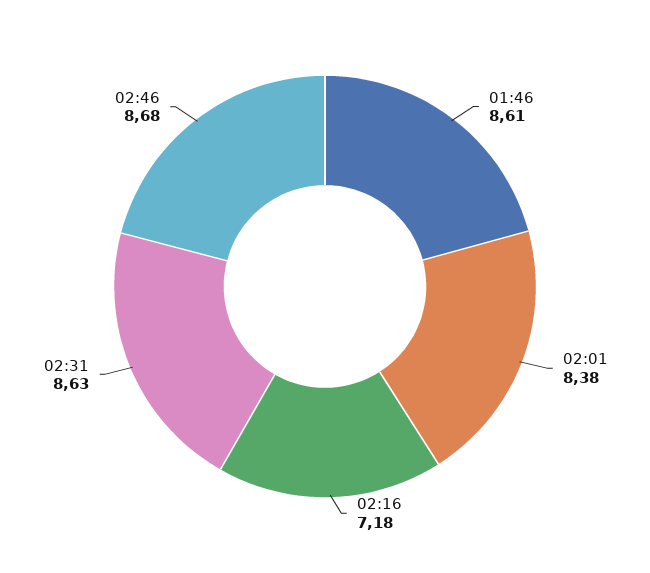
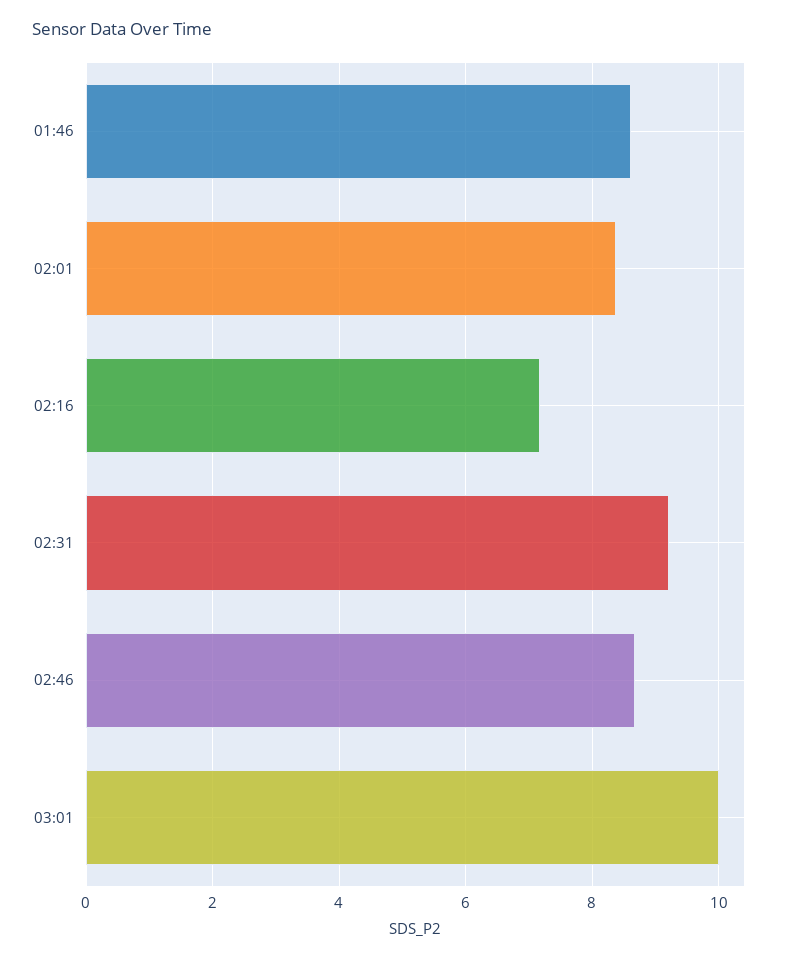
02:31: 8.63 -> 9.2
03:01: none -> 10

